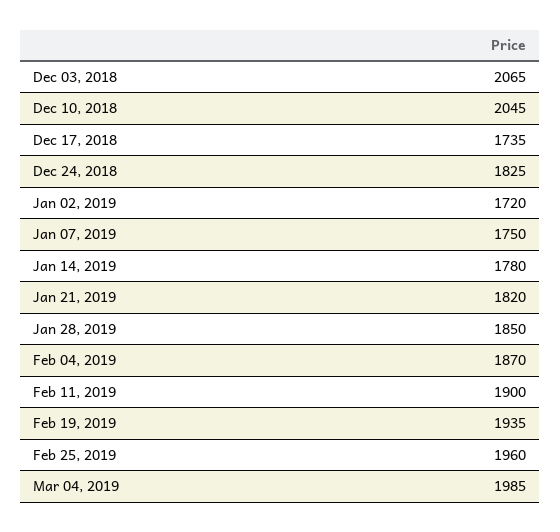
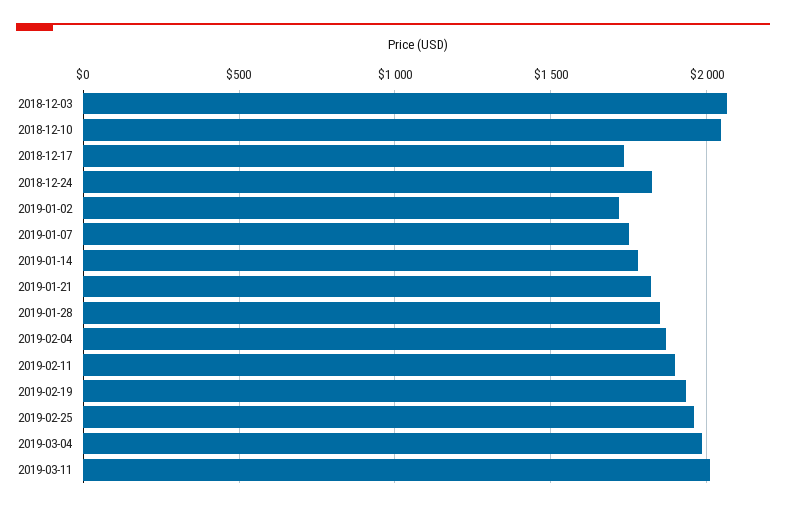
2019-03-11: none -> 2000

